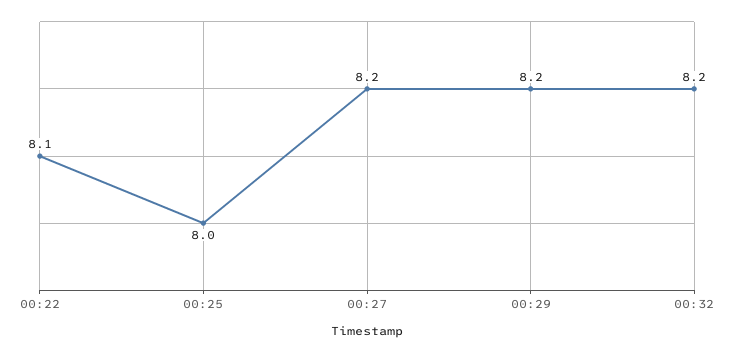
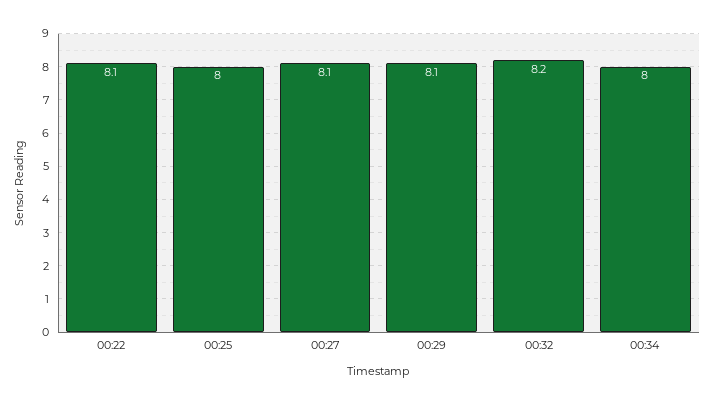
00:27: 8.2 -> 8.1
00:29: 8.2 -> 8.1
00:34: none -> 8

